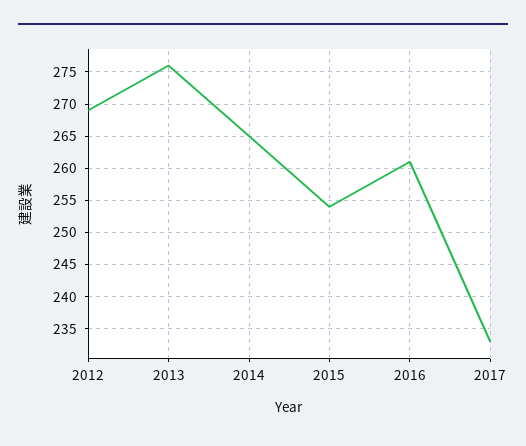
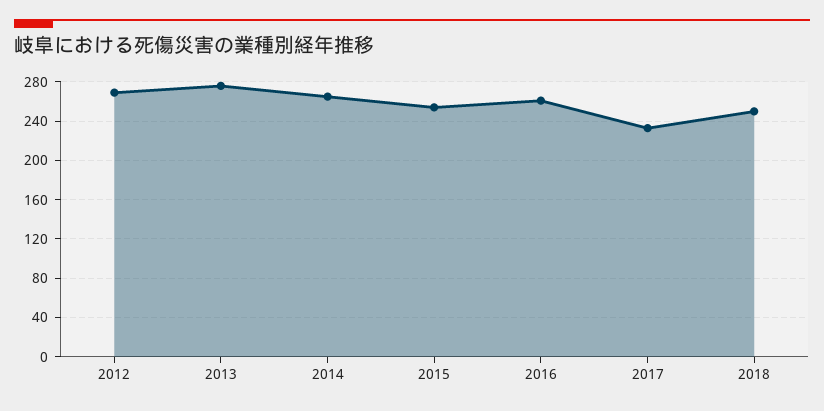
2018: none -> 250

